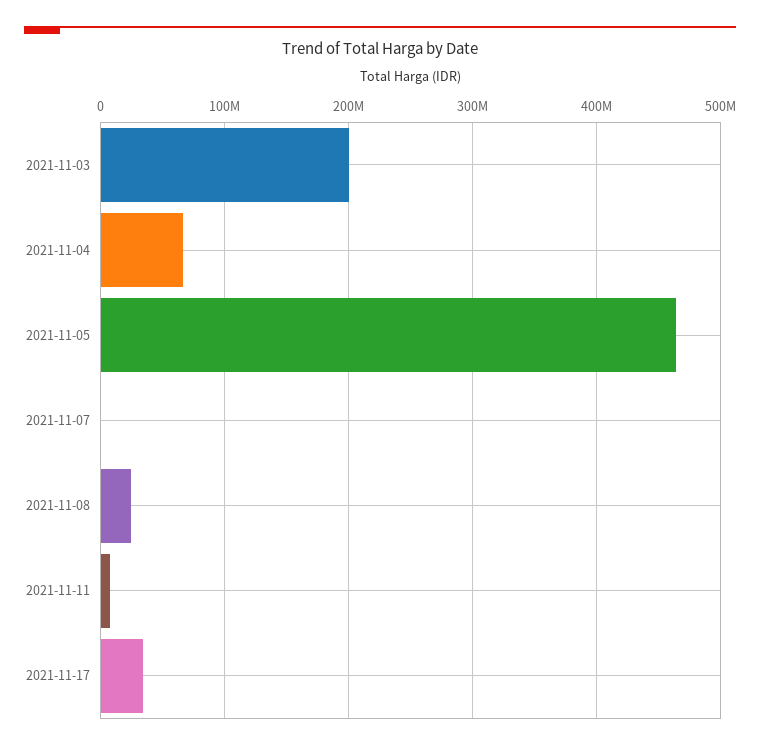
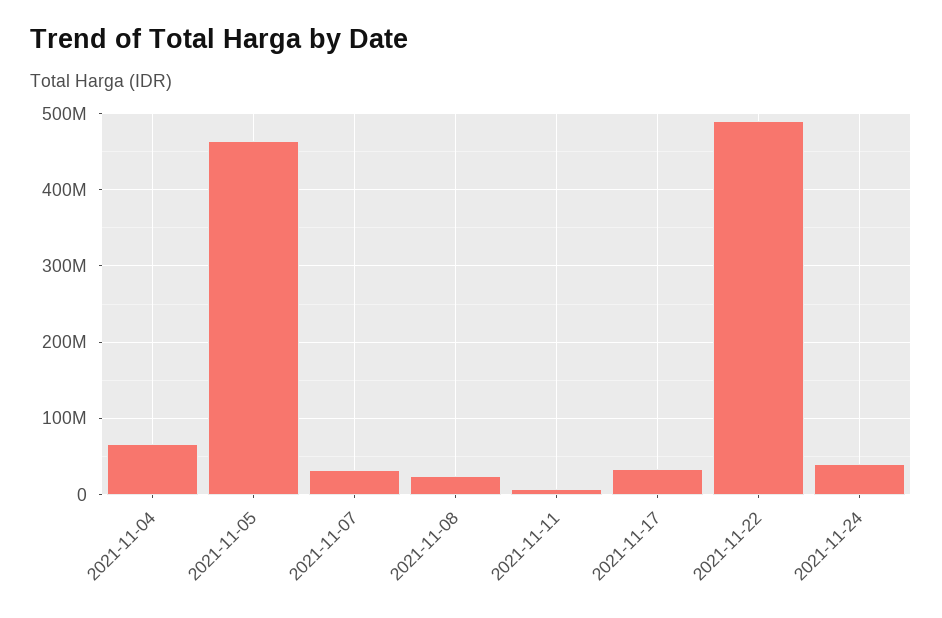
2021-11-03: 200000000 -> none
2021-11-07: 0 -> 30000000
2021-11-22: none -> 490000000
2021-11-24: none -> 40000000

